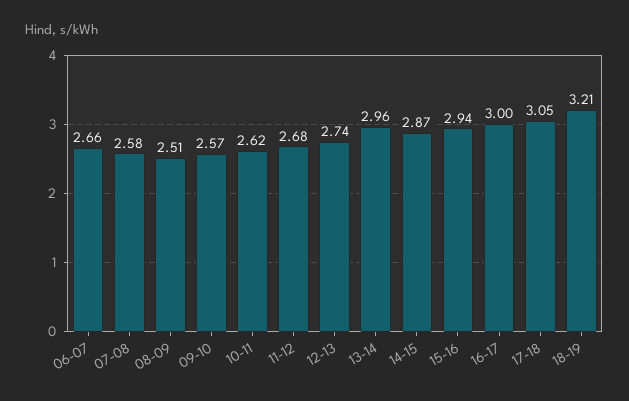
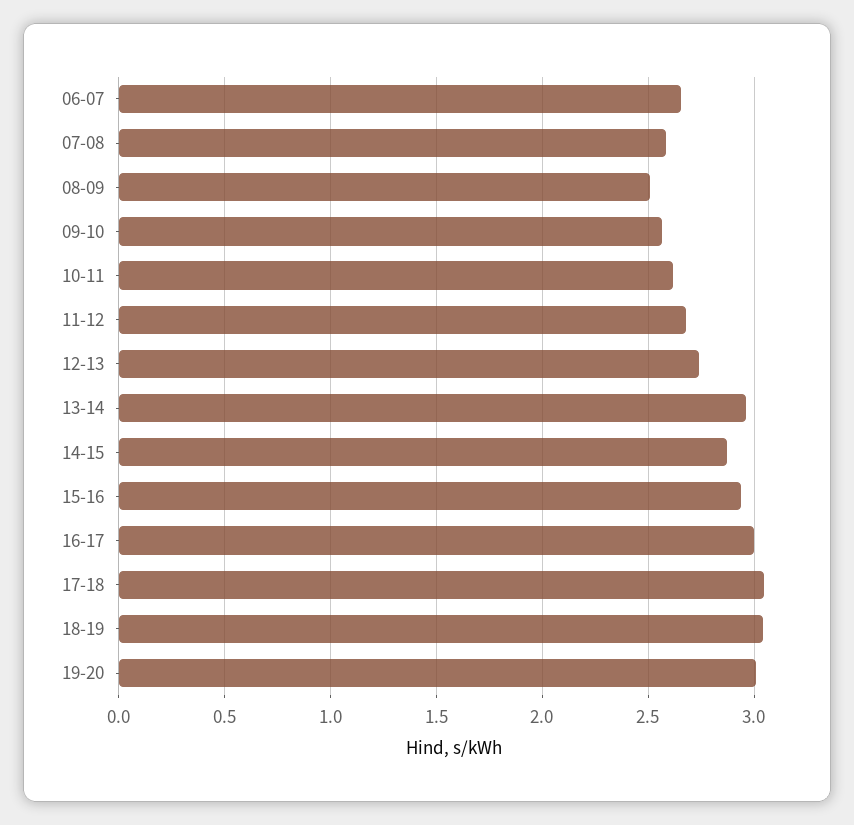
18-19: 3.21 -> 3.05
19-20: none -> 3

